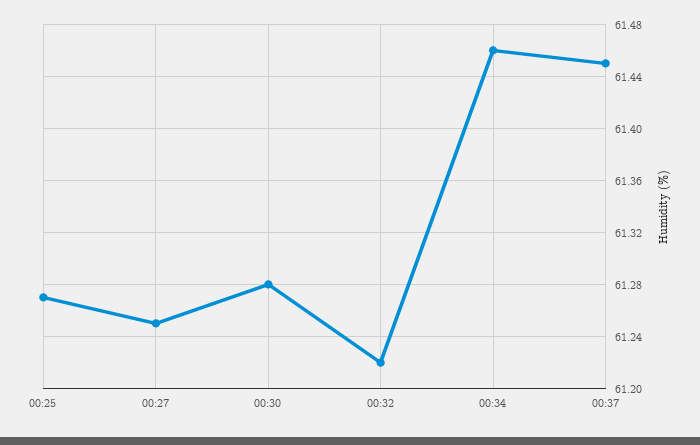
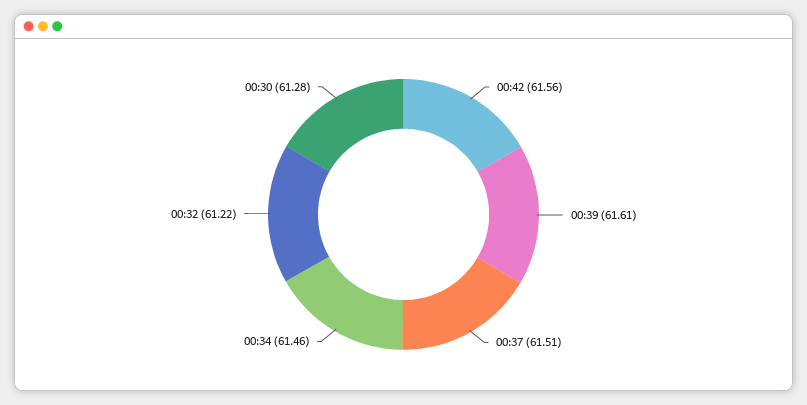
00:25: 61.27 -> none
00:27: 61.25 -> none
00:37: 61.45 -> 61.51
00:42: none -> 61.56
00:39: none -> 61.61

